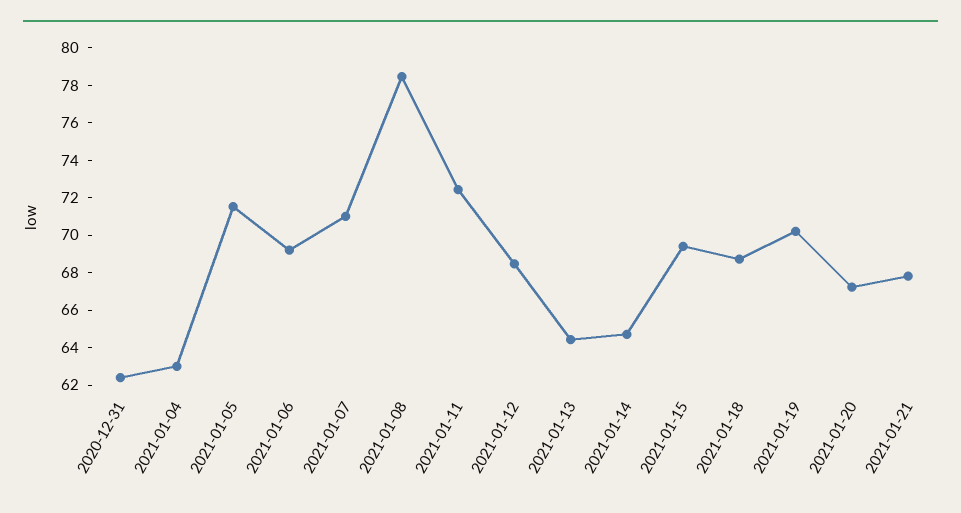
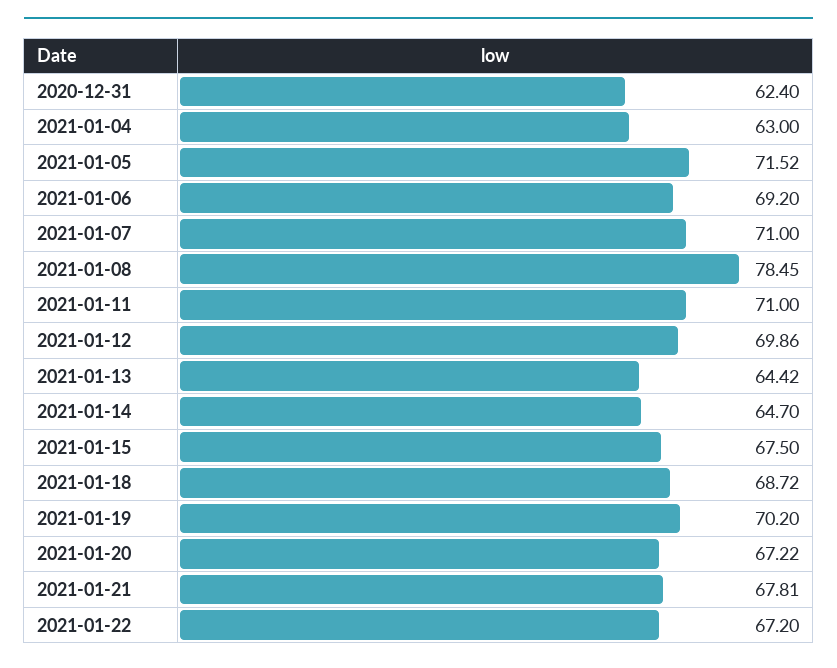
2021-01-11: 72.5 -> 71
2021-01-12: 68.5 -> 69.86
2021-01-15: 69.5 -> 67.5
2021-01-22: none -> 67.2

